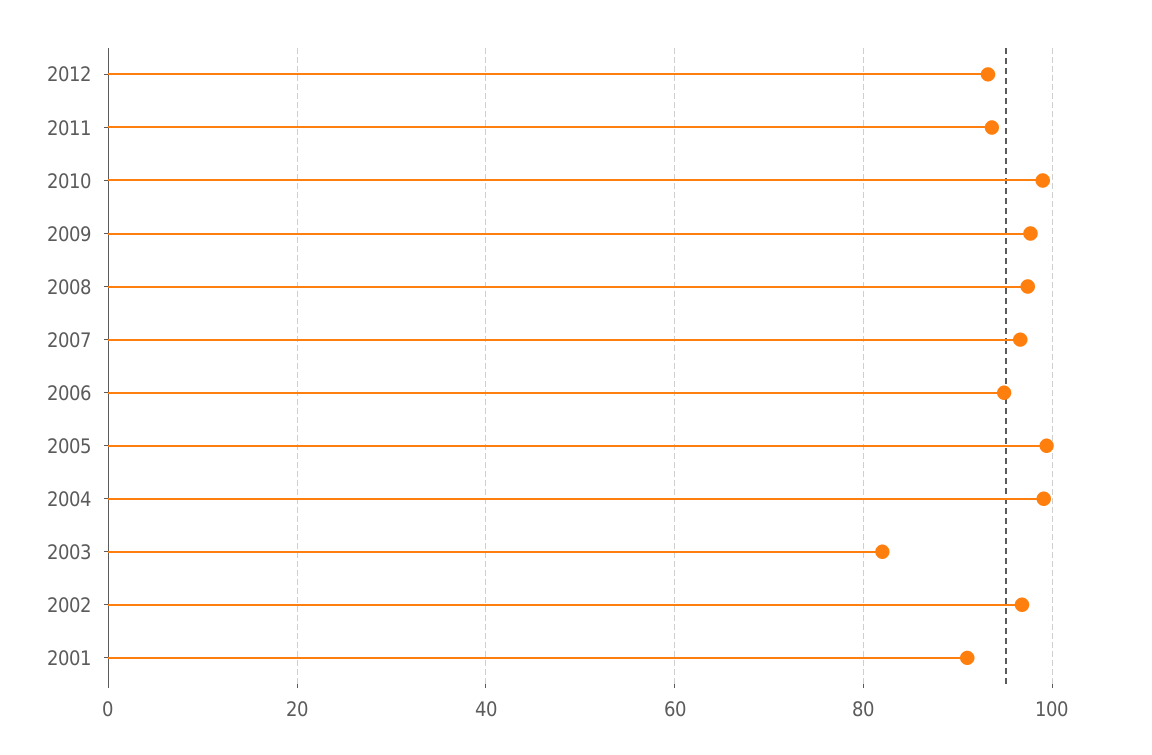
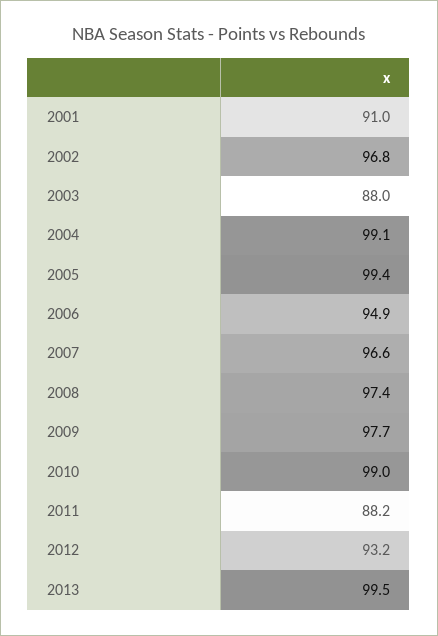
2011: 94 -> 88.2
2003: 82 -> 88
2013: none -> 99.5

